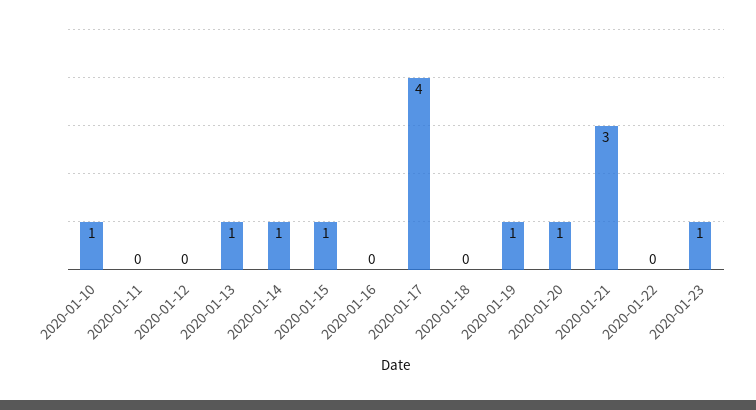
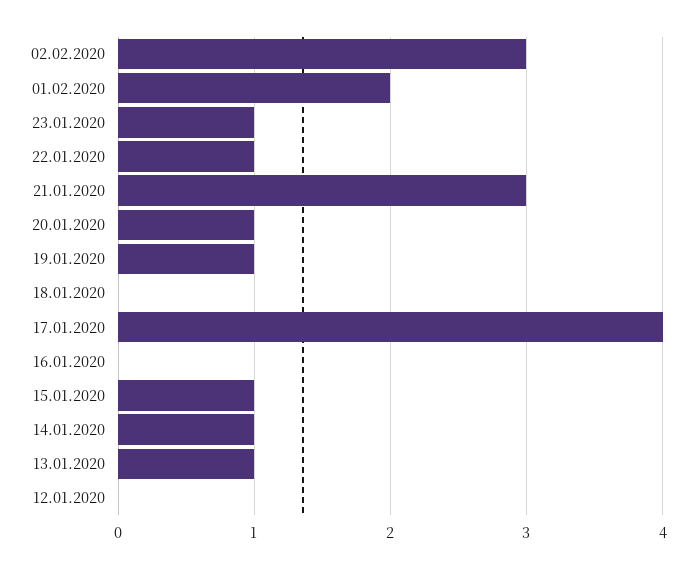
2020-01-10: 1 -> none
2020-01-11: 0 -> none
2020-01-22: 0 -> 1
02.02.2020: none -> 3
01.02.2020: none -> 2

